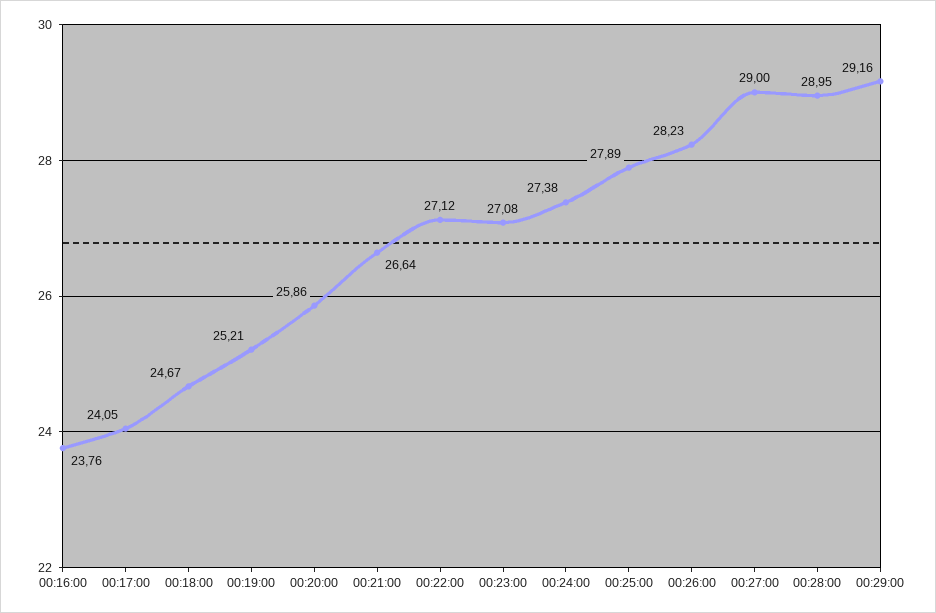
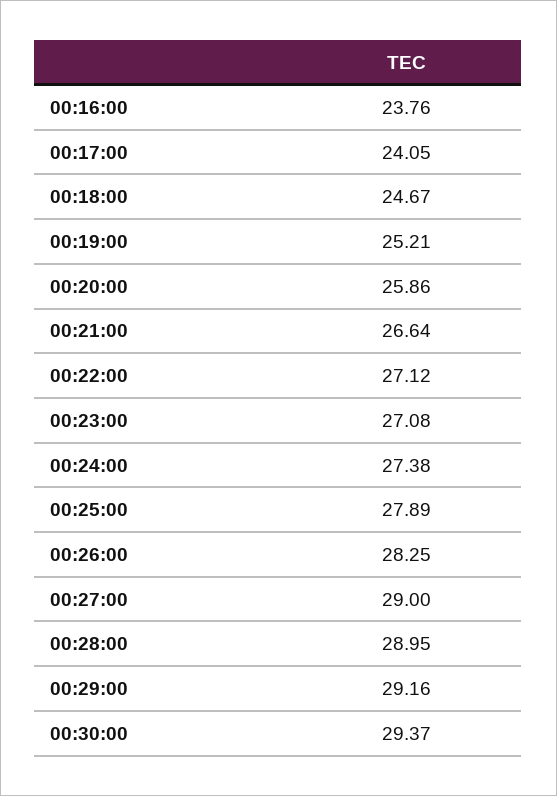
00:26:00: 28.23 -> 28.25
00:30:00: none -> 29.37

